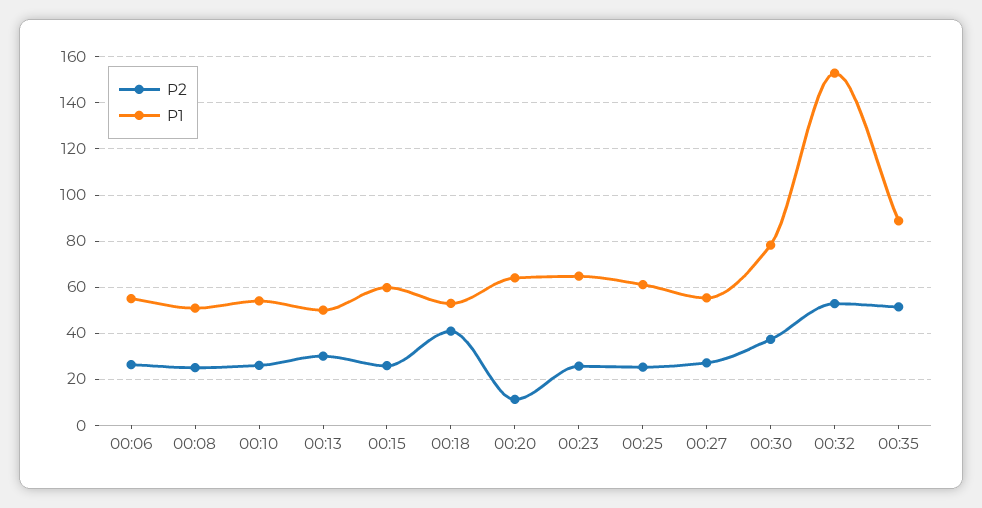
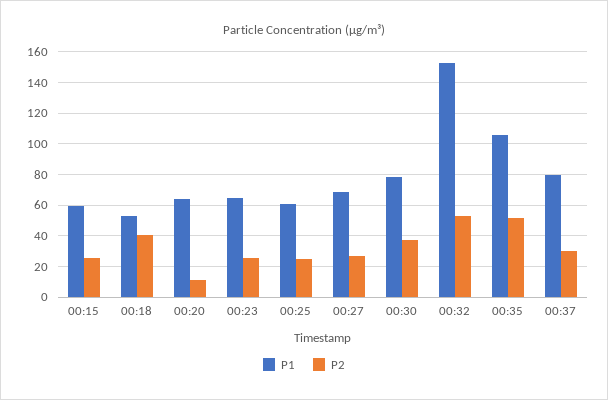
P2, 00:06: 25 -> none
P1, 00:06: 55 -> none
P2, 00:08: 25 -> none
P1, 00:08: 50 -> none
P2, 00:10: 25 -> none
P1, 00:10: 55 -> none
P2, 00:13: 30 -> none
P1, 00:13: 50 -> none
P1, 00:27: 55 -> 70
P1, 00:35: 90 -> 105
P1, 00:37: none -> 80
P2, 00:37: none -> 30

